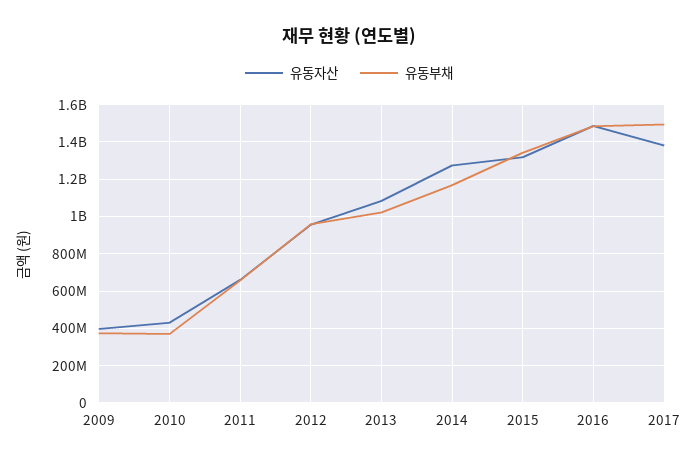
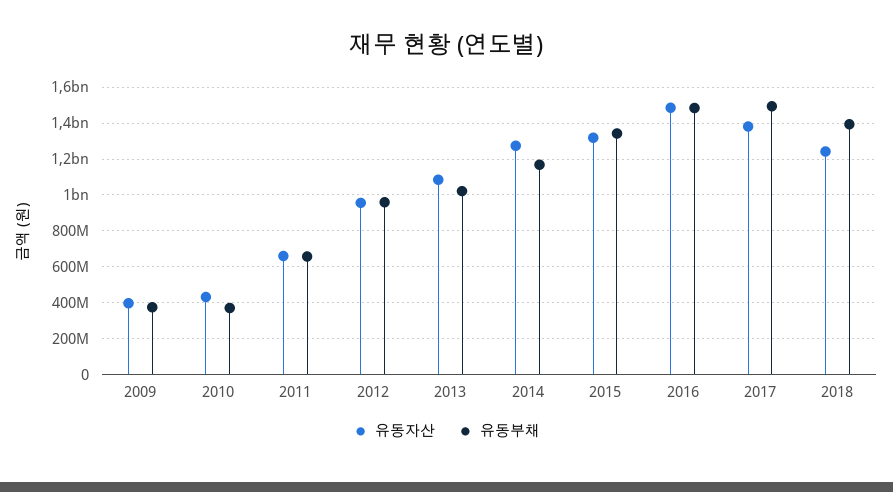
유동자산, 2018: none -> 1250000000
유동부채, 2018: none -> 1400000000

